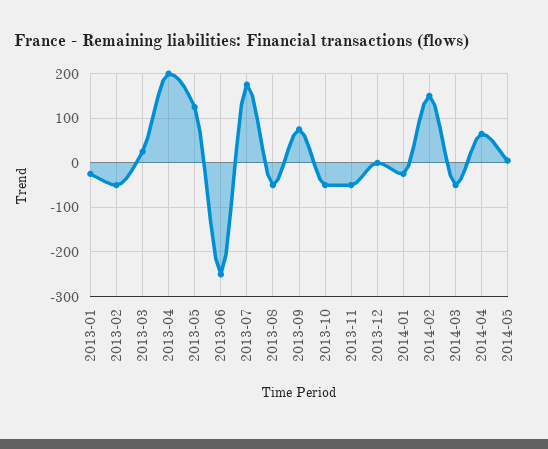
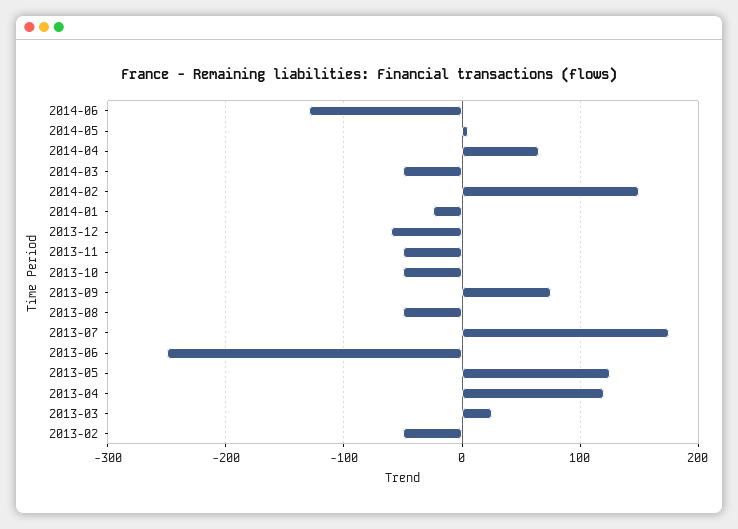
2013-01: -20 -> none
2013-04: 200 -> 120
2013-12: 0 -> -60
2014-06: none -> -130

